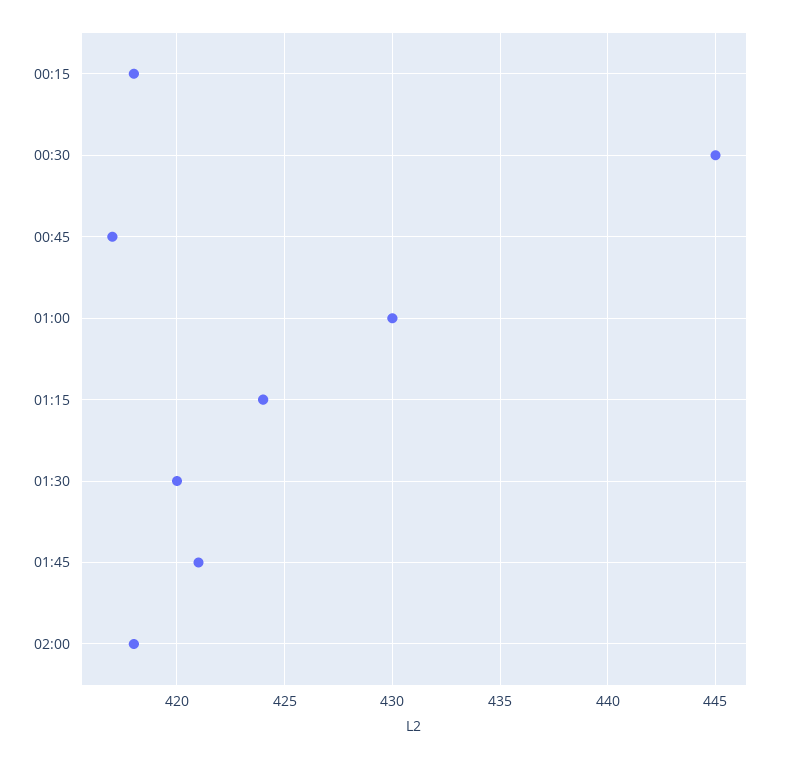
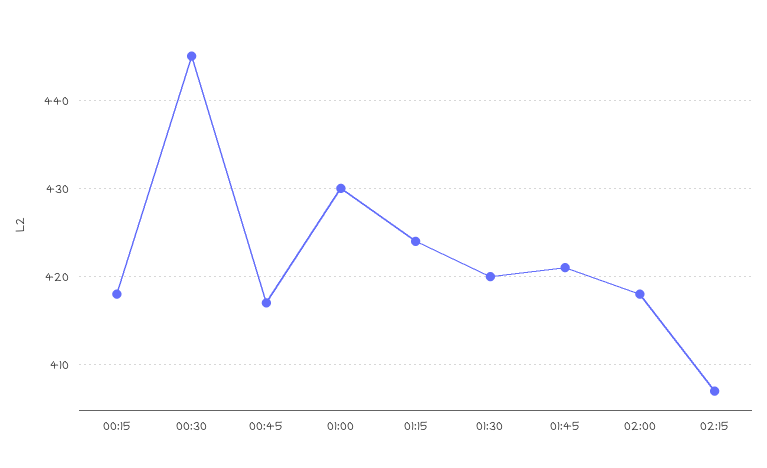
02:15: none -> 407

